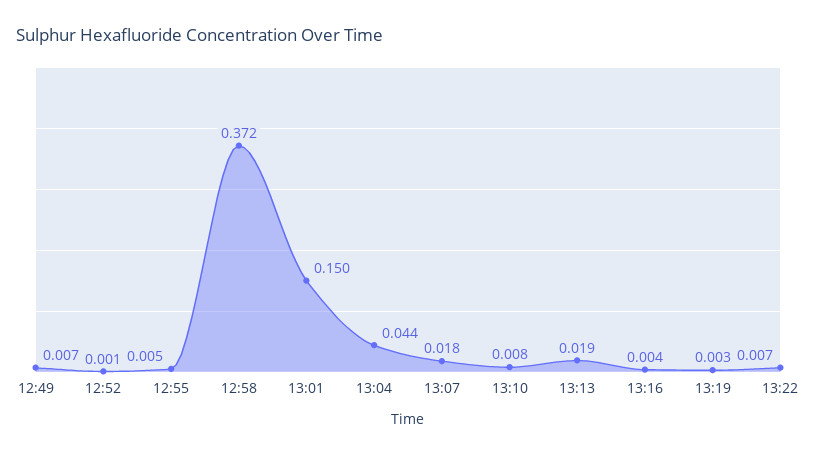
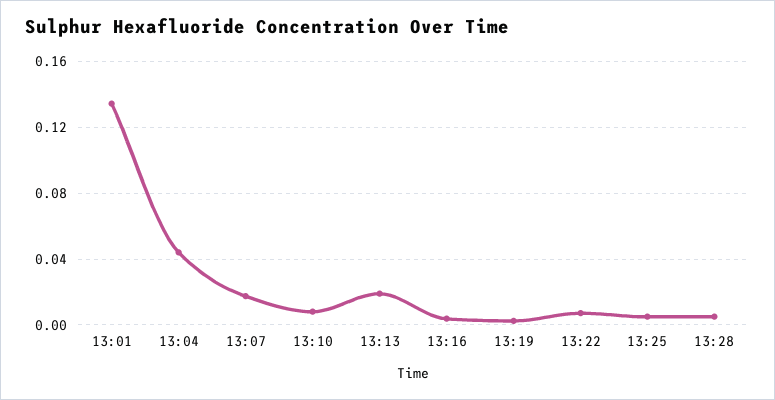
12:49: 0.007 -> none
12:52: 0.001 -> none
12:55: 0.005 -> none
12:58: 0.372 -> none
13:01: 0.15 -> 0.135
13:25: none -> 0.005
13:28: none -> 0.005

